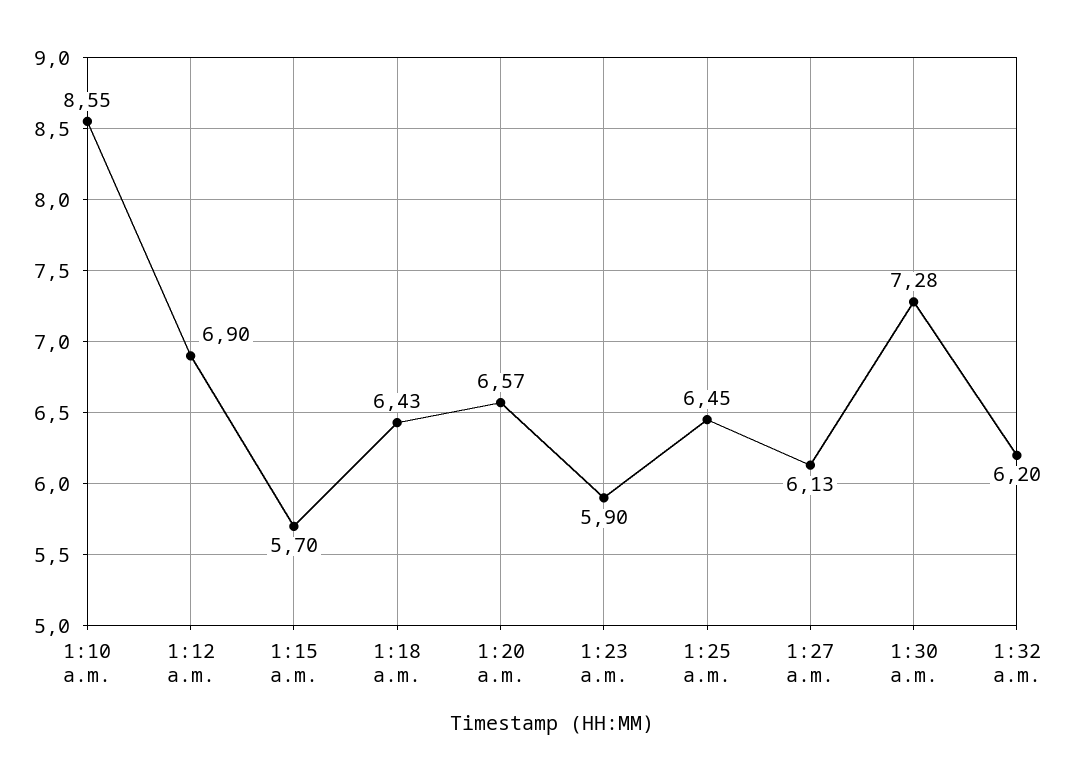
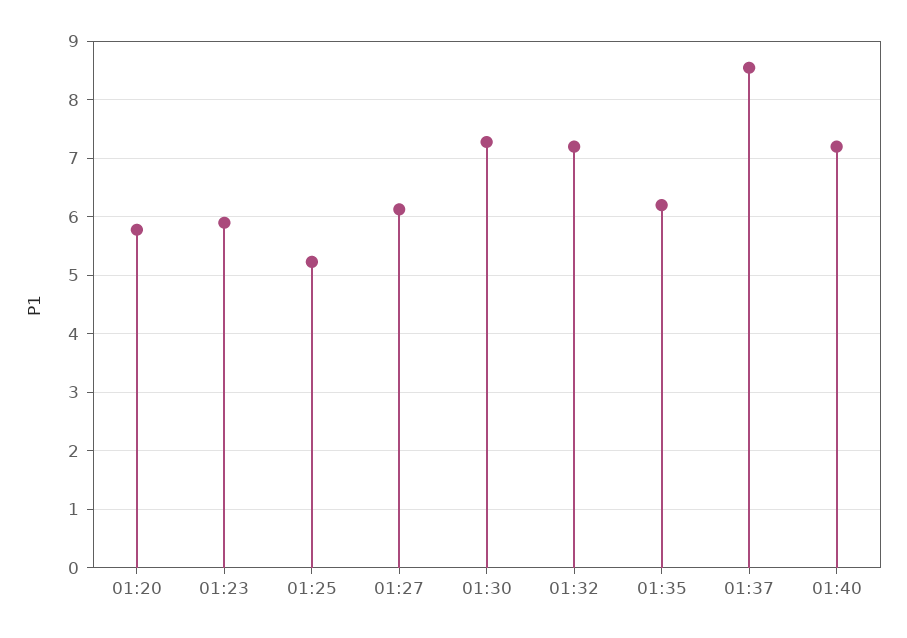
1:10 a.m.: 8.55 -> none
1:12 a.m.: 6.9 -> none
1:15 a.m.: 5.7 -> none
1:18 a.m.: 6.43 -> none
1:20 a.m.: 6.57 -> 5.8
1:25 a.m.: 6.45 -> 5.2
1:32 a.m.: 6.2 -> 7.2
01:35: none -> 6.2
01:37: none -> 8.6
01:40: none -> 7.2

